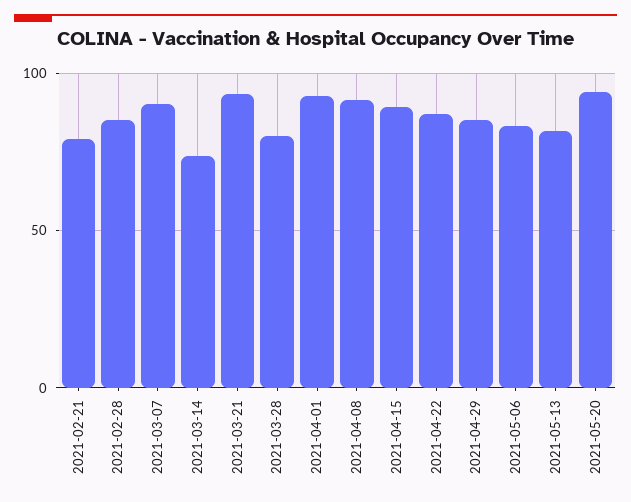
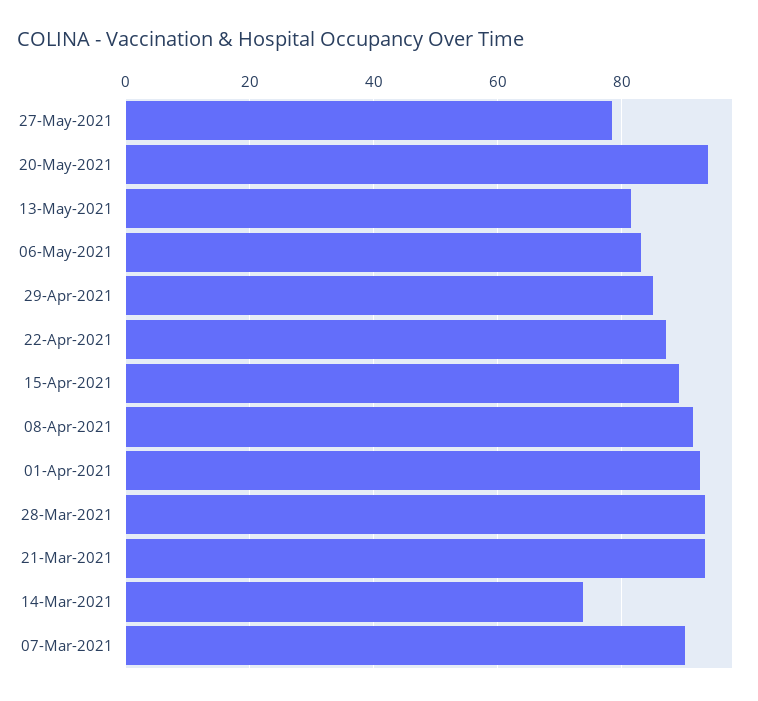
2021-02-21: 80 -> none
2021-02-28: 85 -> none
2021-03-28: 80 -> 94
27-May-2021: none -> 78

